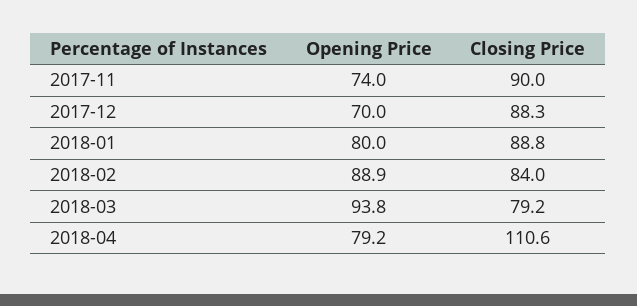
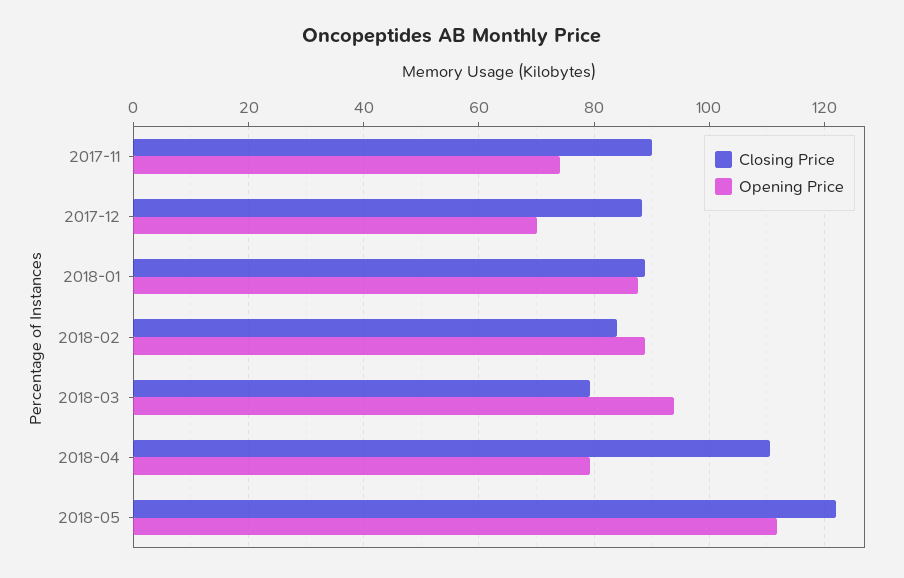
Opening Price, 2018-01: 80 -> 88
Closing Price, 2018-05: none -> 122
Opening Price, 2018-05: none -> 112

